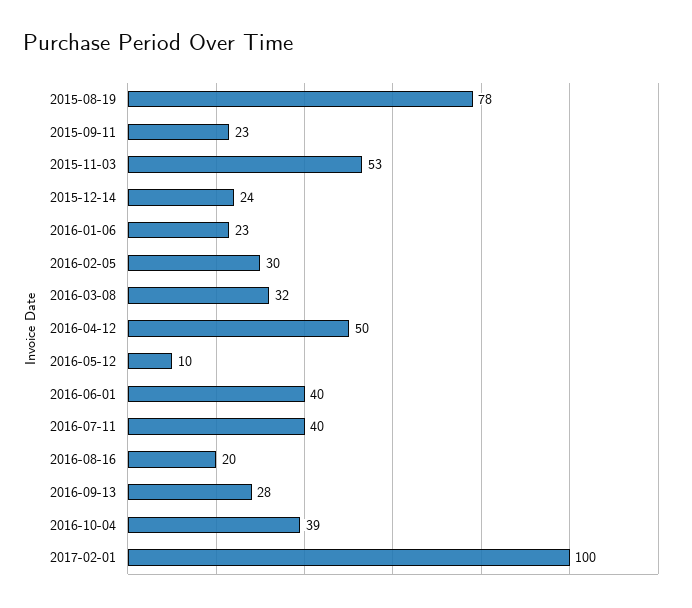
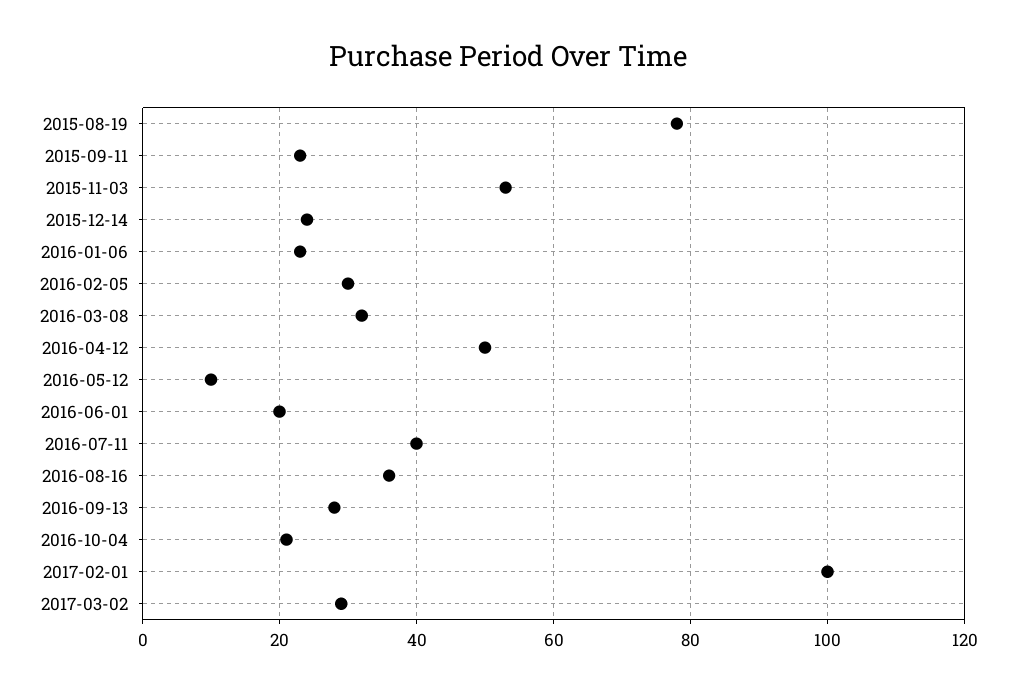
2016-06-01: 40 -> 20
2016-08-16: 20 -> 35
2016-10-04: 39 -> 20
2017-03-02: none -> 30

